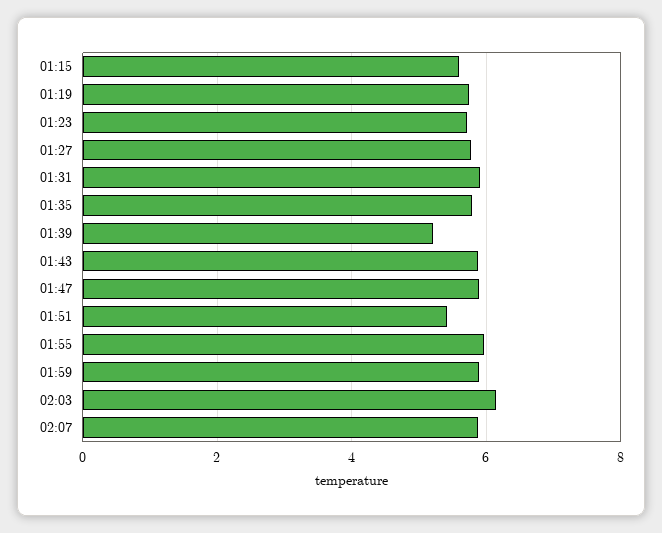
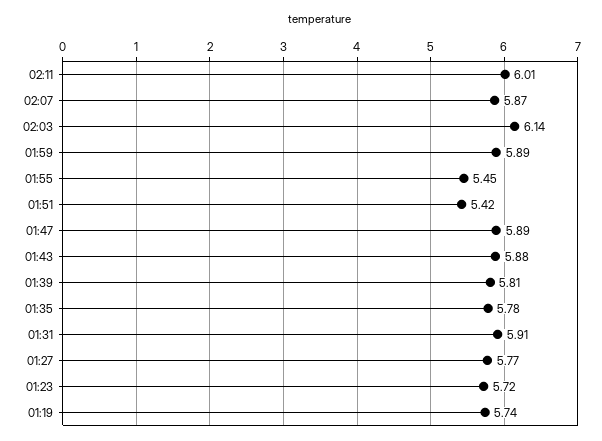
01:15: 5.6 -> none
01:39: 5.2 -> 5.81
01:55: 6 -> 5.45
02:11: none -> 6.01

